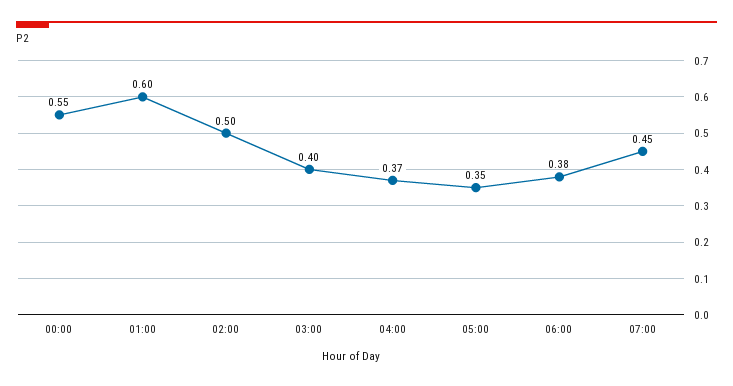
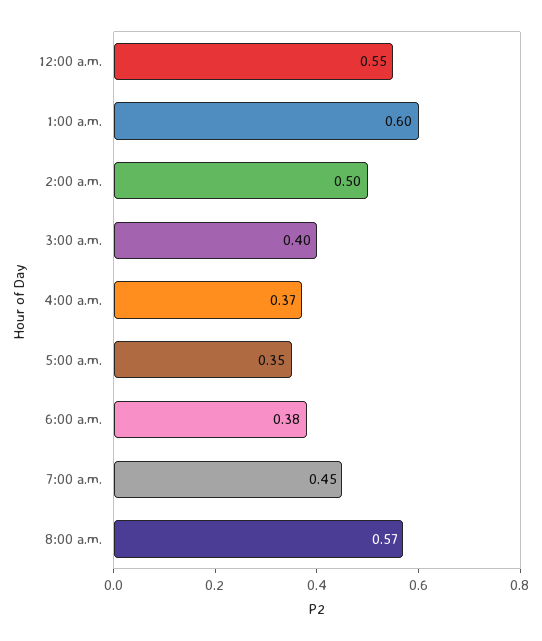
8:00 a.m.: none -> 0.57

